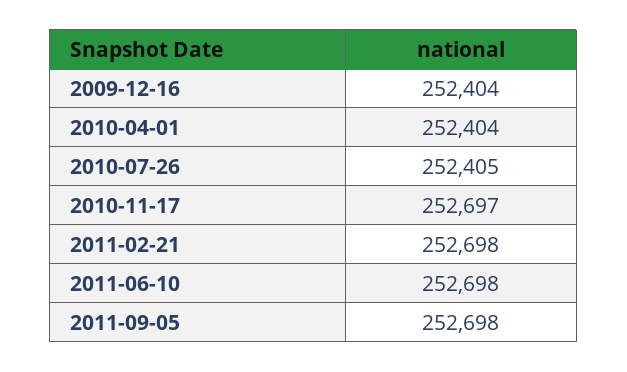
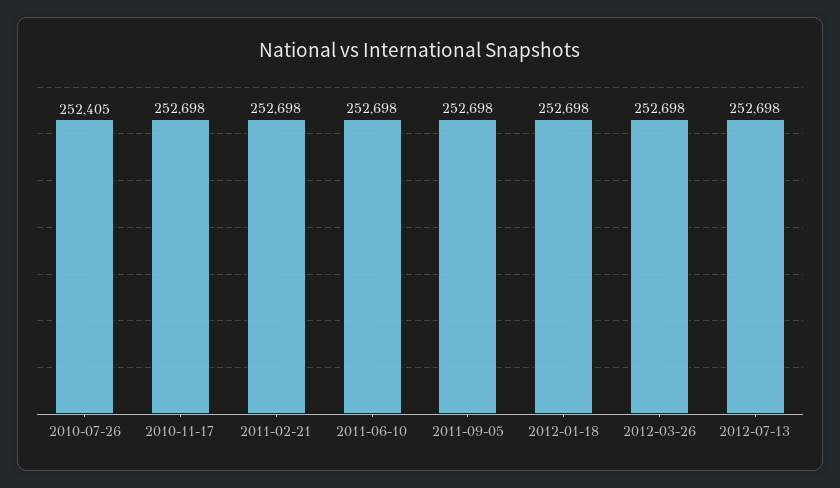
2009-12-16: 252404 -> none
2010-04-01: 252404 -> none
2010-11-17: 252697 -> 252698
2012-01-18: none -> 252698
2012-03-26: none -> 252698
2012-07-13: none -> 252698

